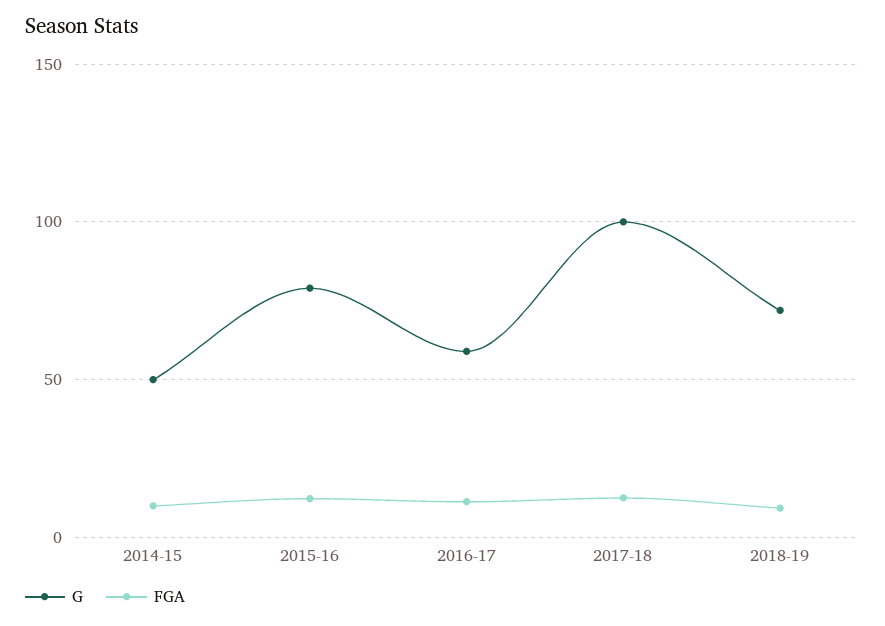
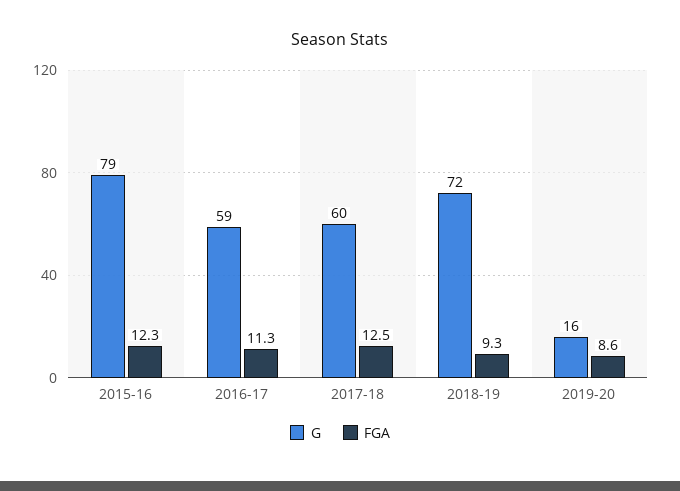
G, 2014-15: 50 -> none
FGA, 2014-15: 10 -> none
G, 2017-18: 100 -> 60
G, 2019-20: none -> 16
FGA, 2019-20: none -> 8.6

